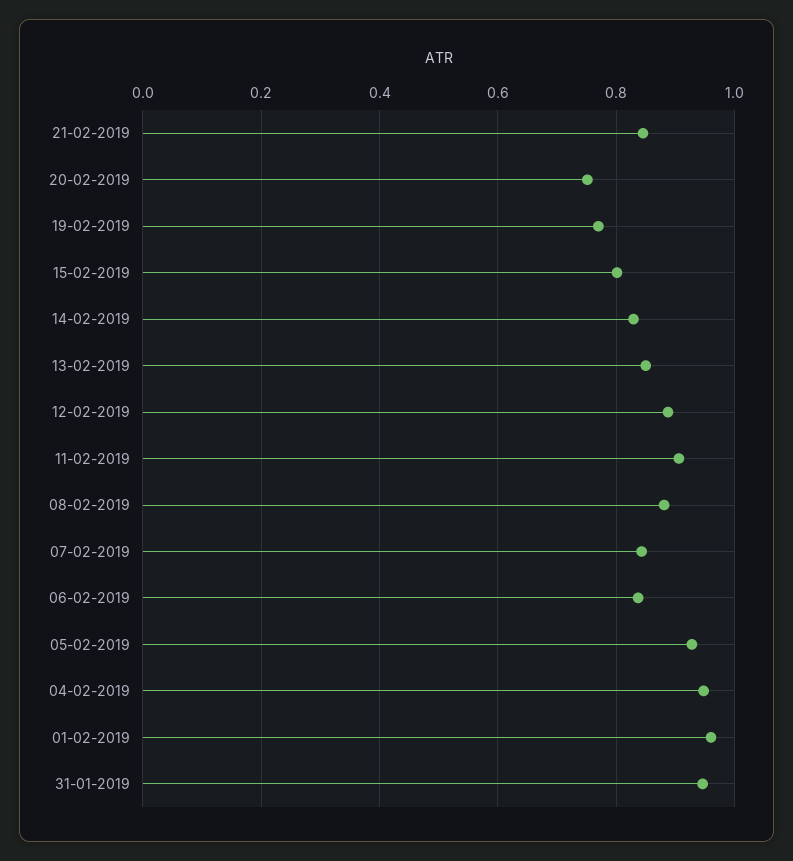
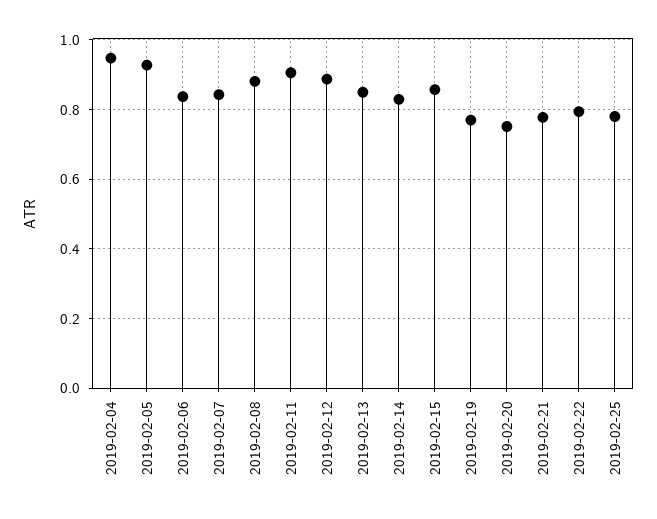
21-02-2019: 0.84 -> 0.78
15-02-2019: 0.8 -> 0.86
01-02-2019: 0.96 -> none
31-01-2019: 0.94 -> none
2019-02-22: none -> 0.8
2019-02-25: none -> 0.78

